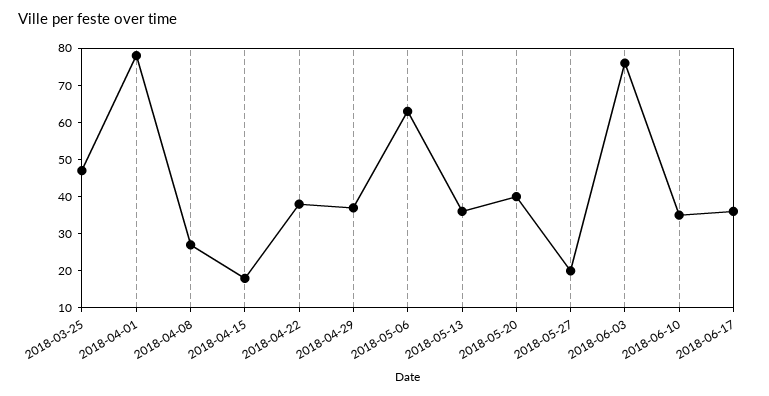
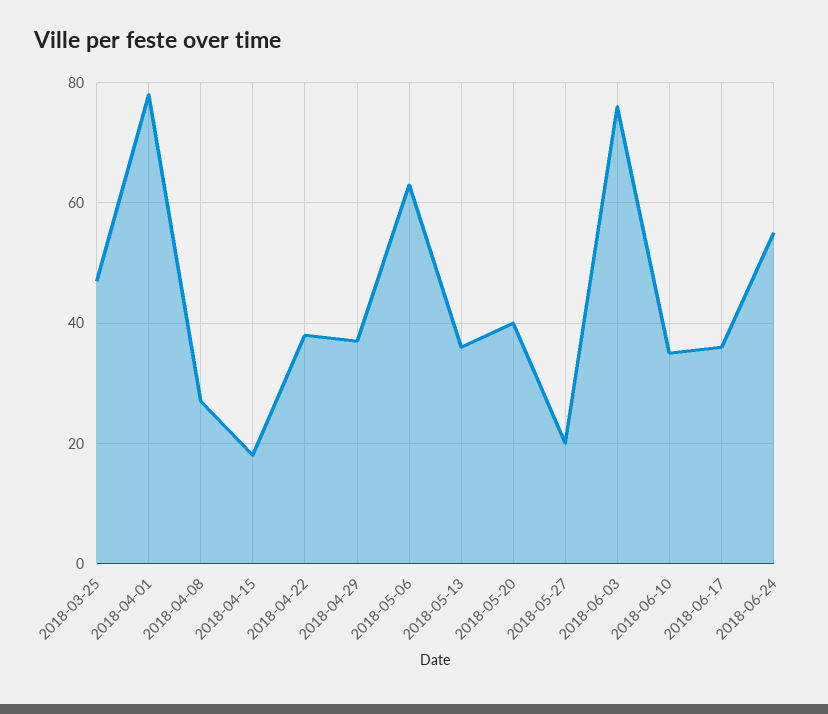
2018-06-24: none -> 55

